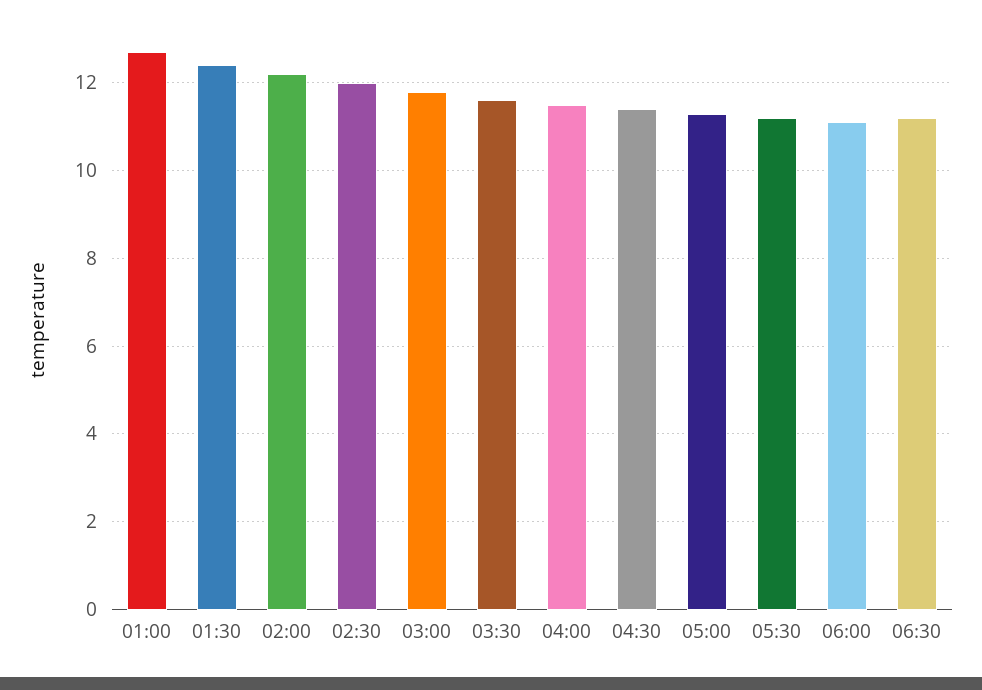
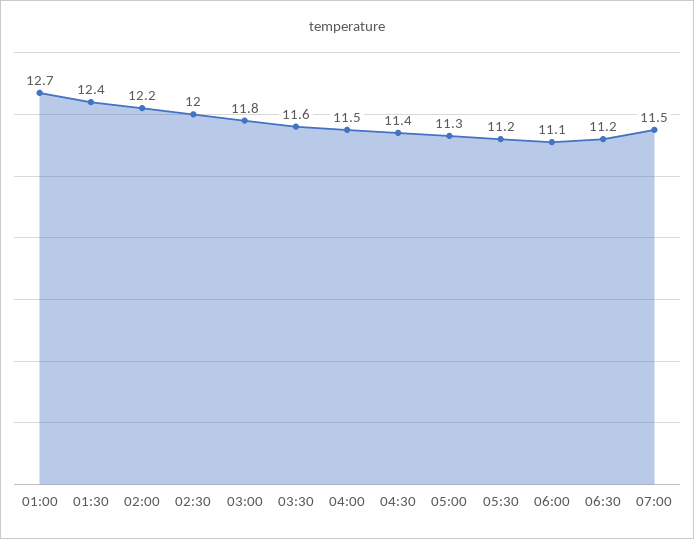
07:00: none -> 11.5

